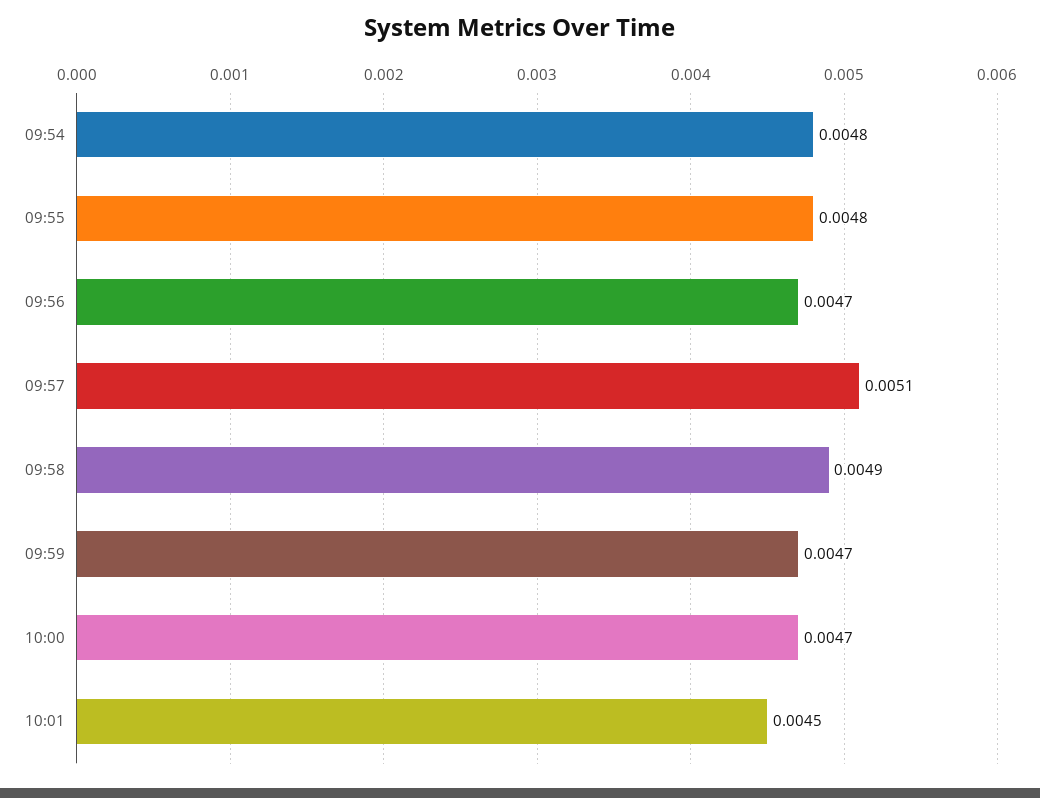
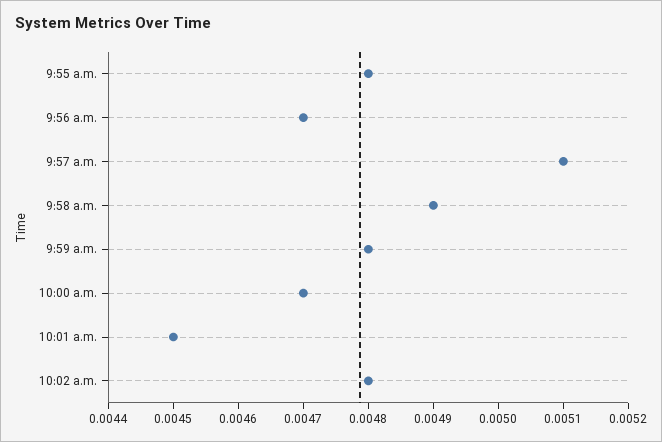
09:54: 0.0048 -> none
09:59: 0.0047 -> 0.0048
10:02 a.m.: none -> 0.0048

